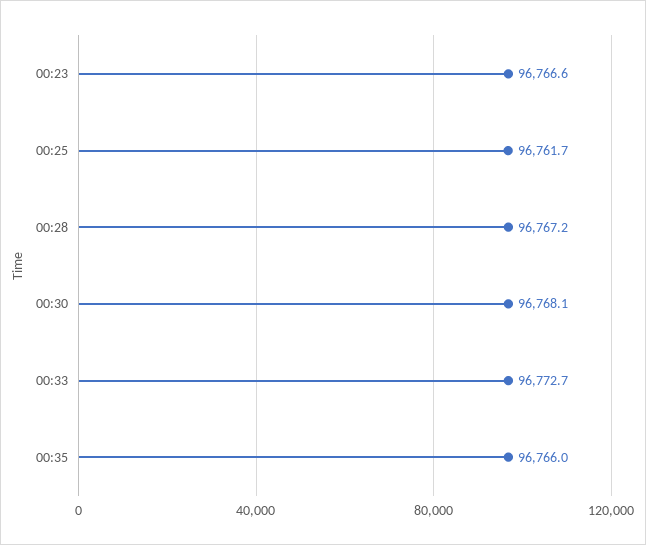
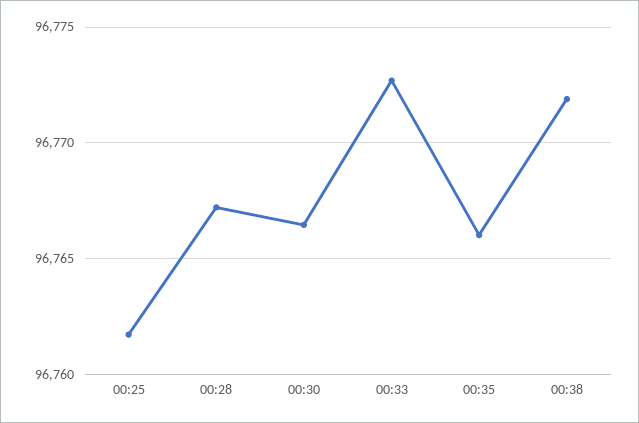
00:23: 96766.6 -> none
00:30: 96768.1 -> 96766.5
00:38: none -> 96772

